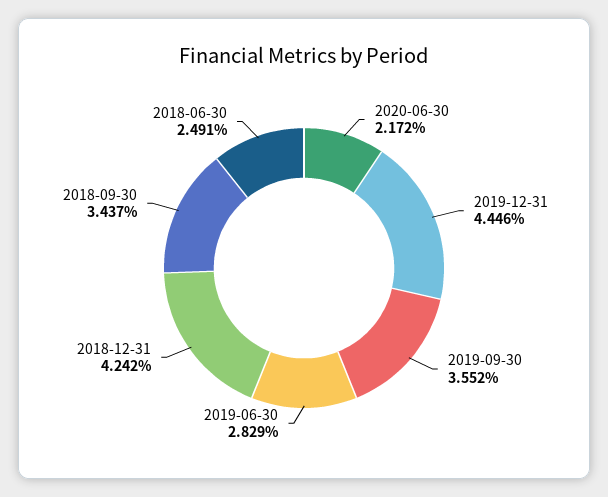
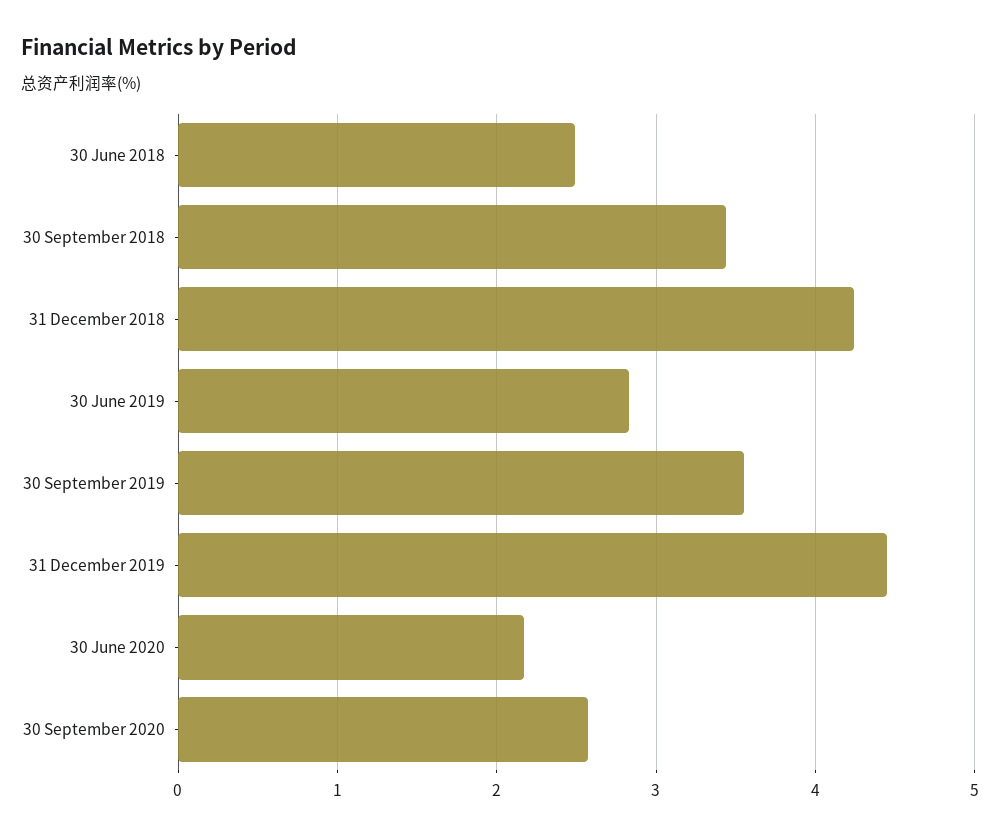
30 September 2020: none -> 2.6

